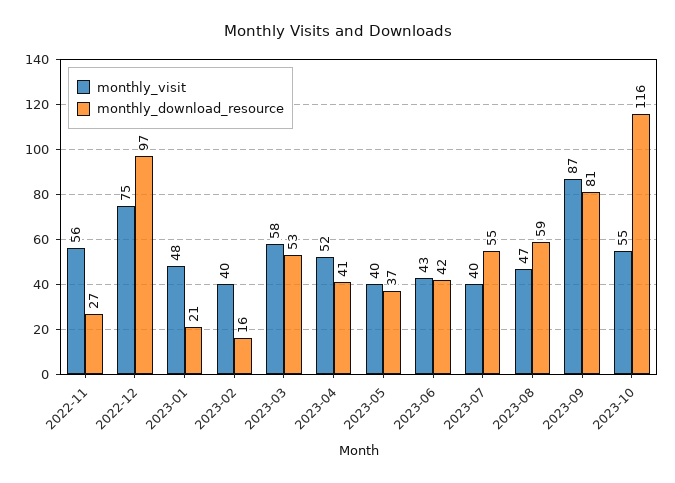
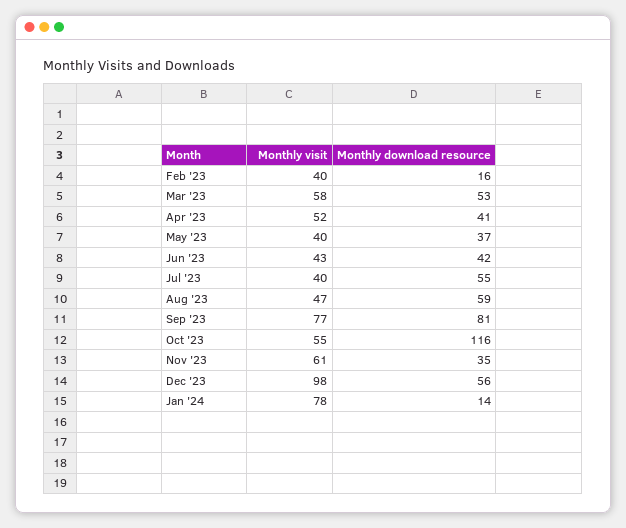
monthly_visit, 2022-11: 56 -> none
monthly_download_resource, 2022-11: 27 -> none
monthly_visit, 2022-12: 75 -> none
monthly_download_resource, 2022-12: 97 -> none
monthly_visit, 2023-01: 48 -> none
monthly_download_resource, 2023-01: 21 -> none
monthly_visit, 2023-09: 87 -> 77
monthly_visit, Nov '23: none -> 61
monthly_download_resource, Nov '23: none -> 35
monthly_visit, Dec '23: none -> 98
monthly_download_resource, Dec '23: none -> 56
monthly_visit, Jan '24: none -> 78
monthly_download_resource, Jan '24: none -> 14

